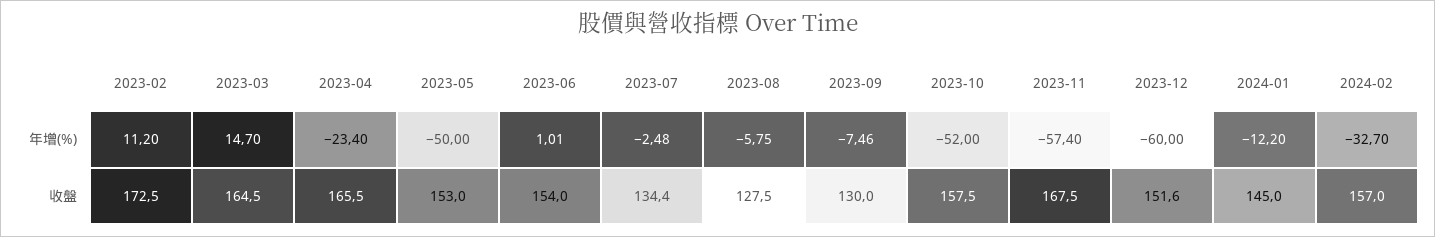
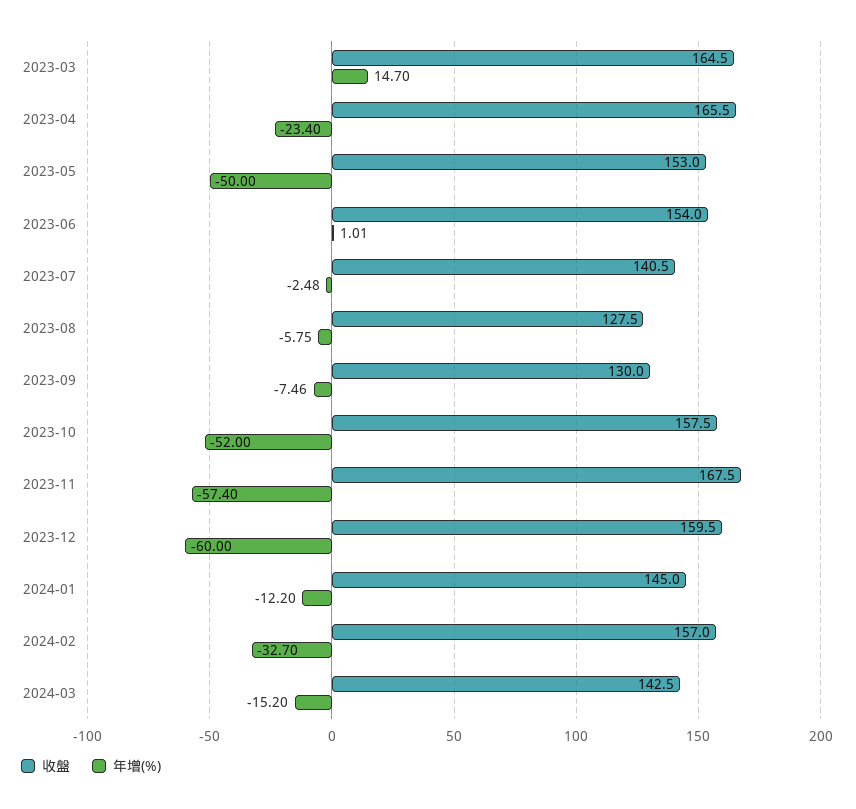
年增(%), 2023-02: 11.2 -> none
收盤, 2023-02: 172.5 -> none
收盤, 2023-07: 134.4 -> 140.5
收盤, 2023-12: 151.6 -> 159.5
收盤, 2024-03: none -> 142.5
年增(%), 2024-03: none -> -15.2

